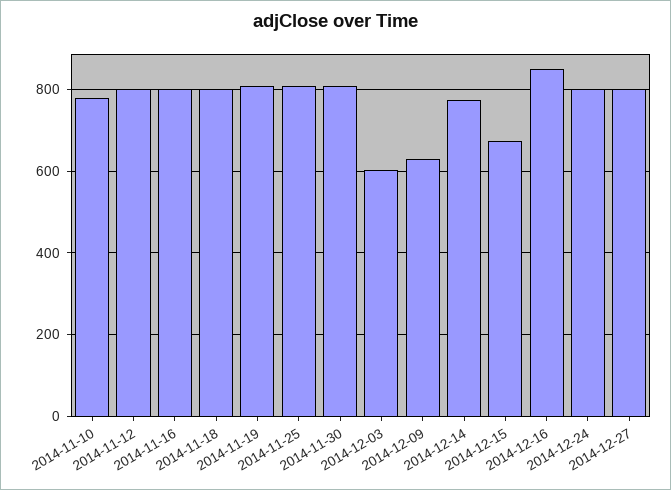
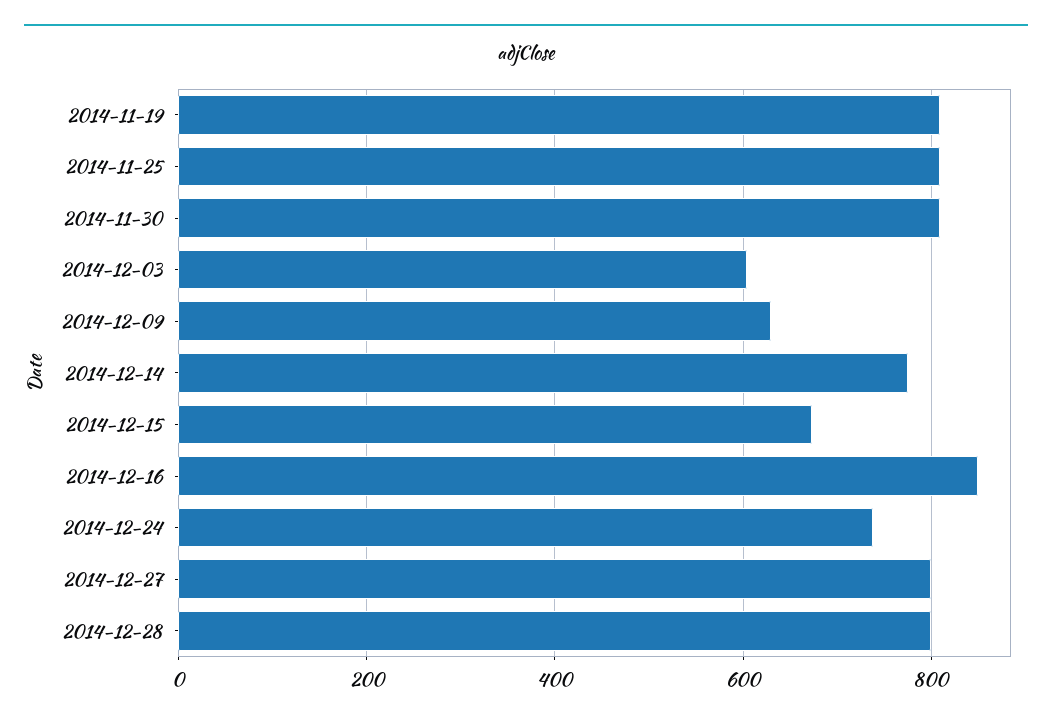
2014-11-10: 780 -> none
2014-11-12: 800 -> none
2014-11-16: 800 -> none
2014-11-18: 800 -> none
2014-12-24: 800 -> 740
2014-12-28: none -> 800

